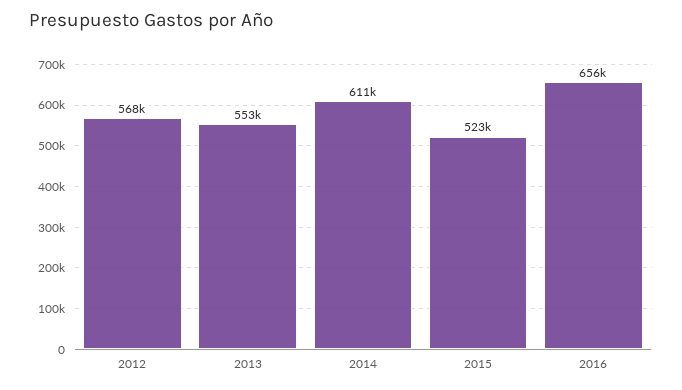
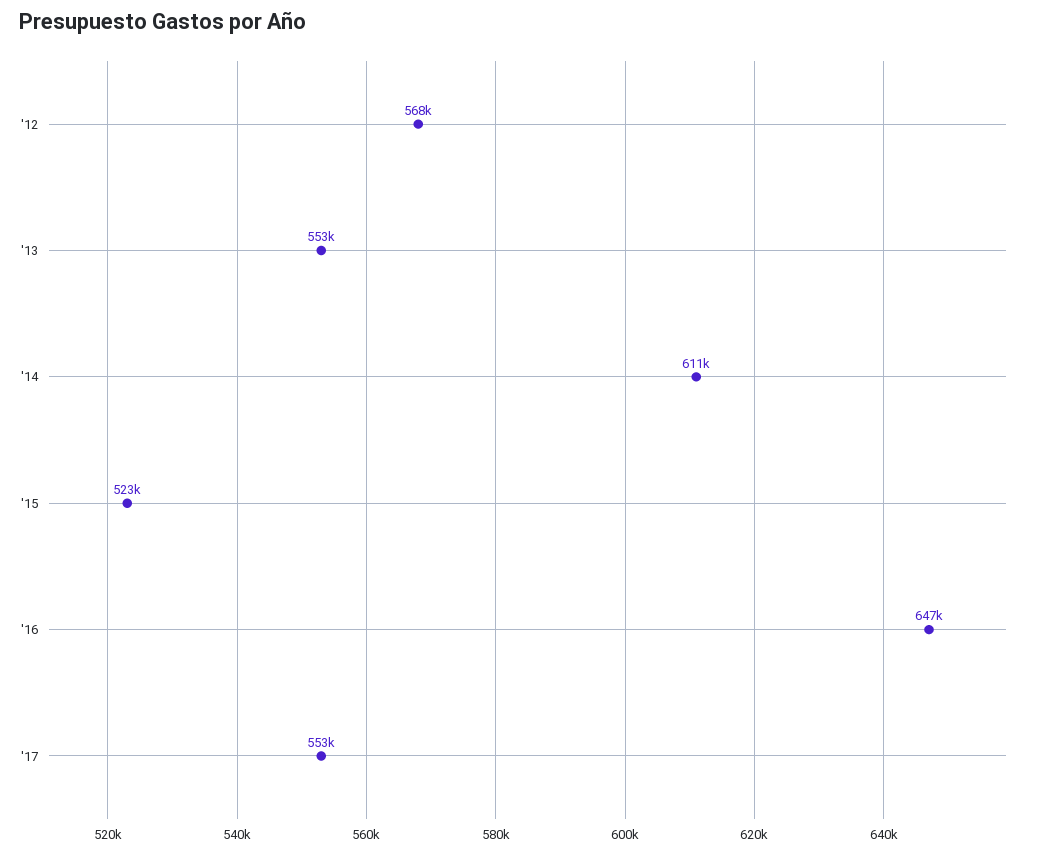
2016: 656000 -> 647000
'17: none -> 553000

